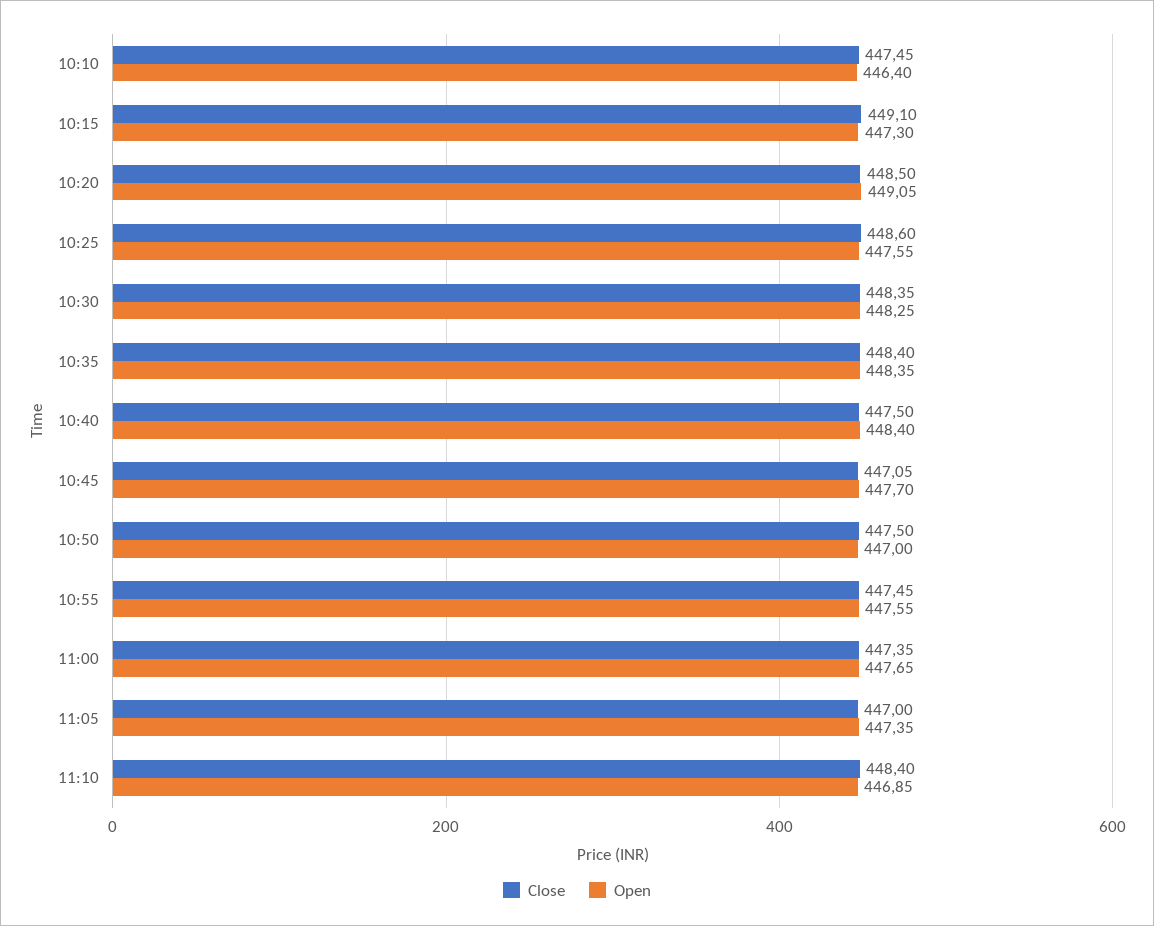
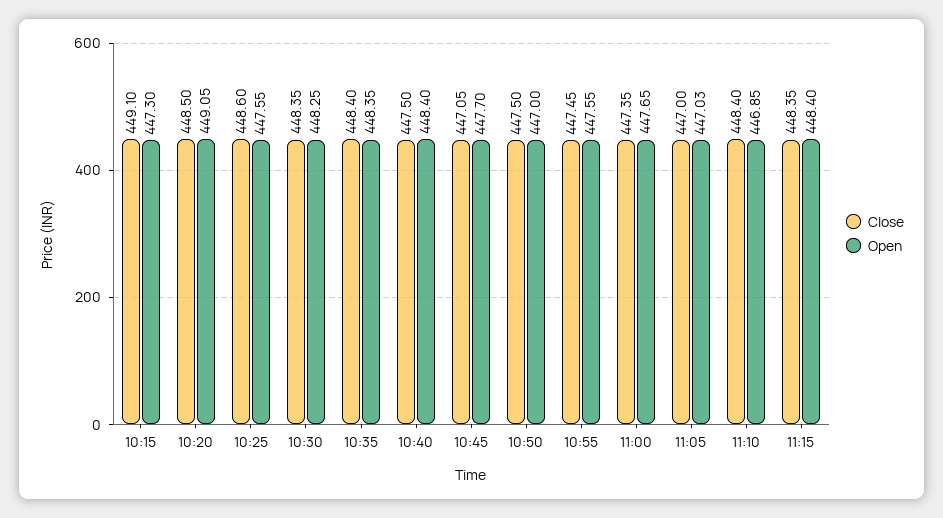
Close, 10:10: 447.45 -> none
Open, 10:10: 446.4 -> none
Open, 11:05: 447.35 -> 447.03
Close, 11:15: none -> 448.35
Open, 11:15: none -> 448.4

